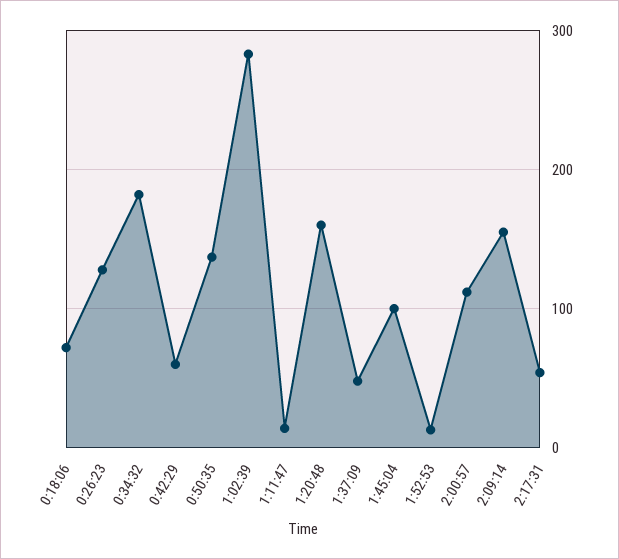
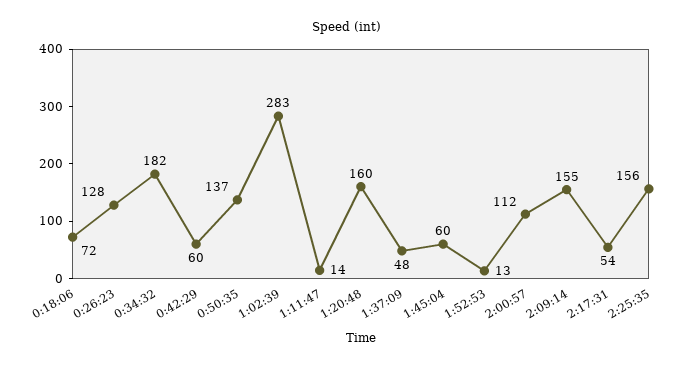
1:45:04: 100 -> 60
2:25:35: none -> 156

